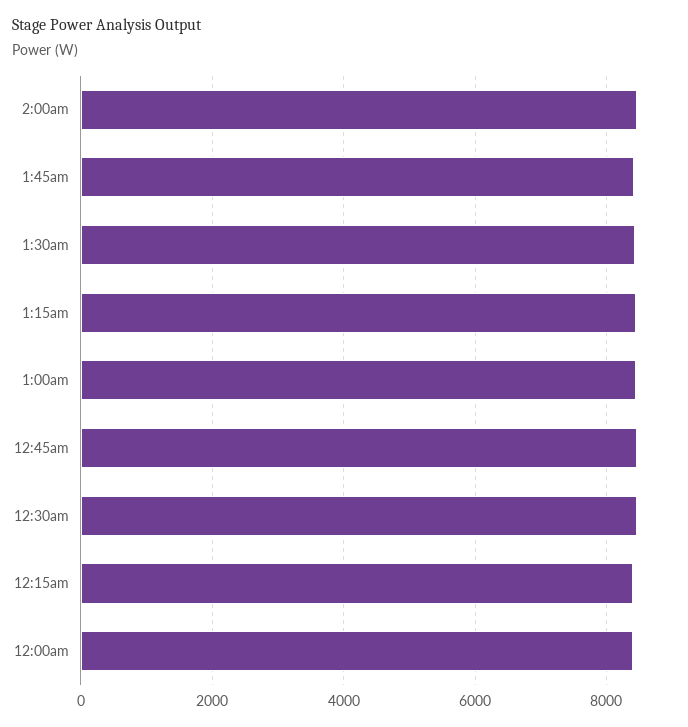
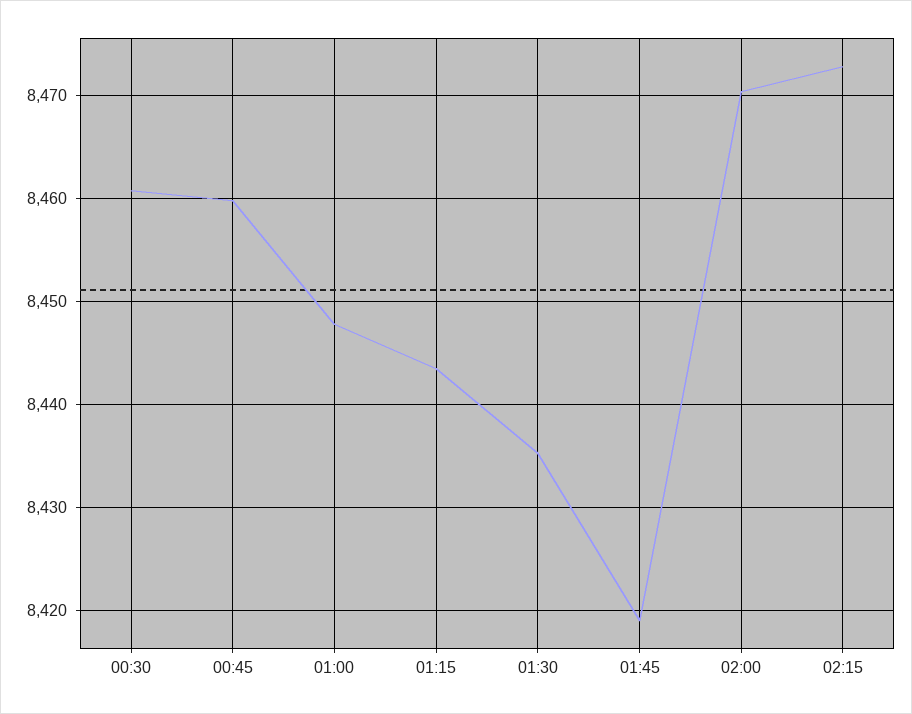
12:15am: 8400 -> none
12:00am: 8400 -> none
02:15: none -> 8473

